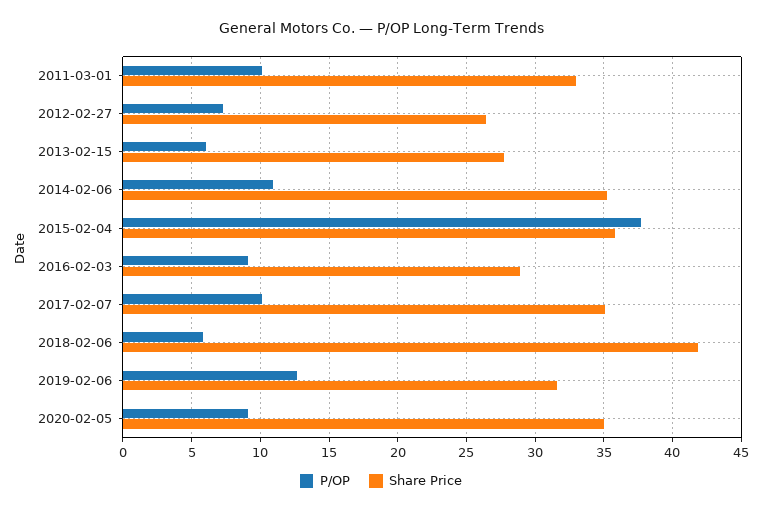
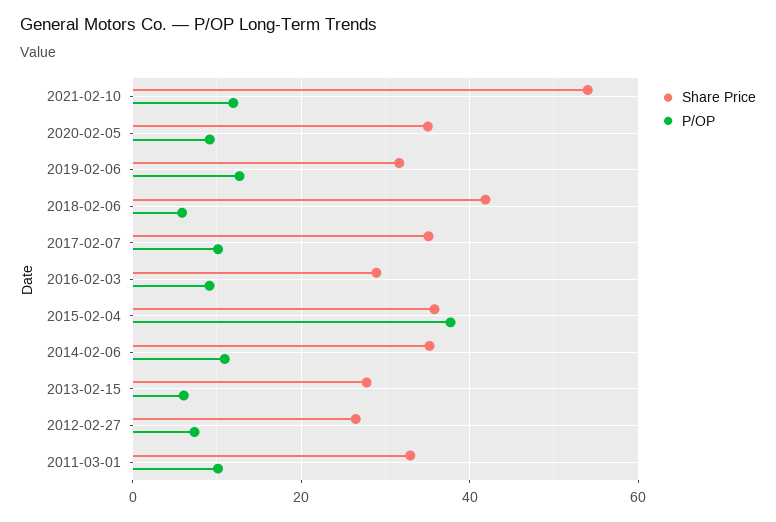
Share Price, 2021-02-10: none -> 54
P/OP, 2021-02-10: none -> 12

